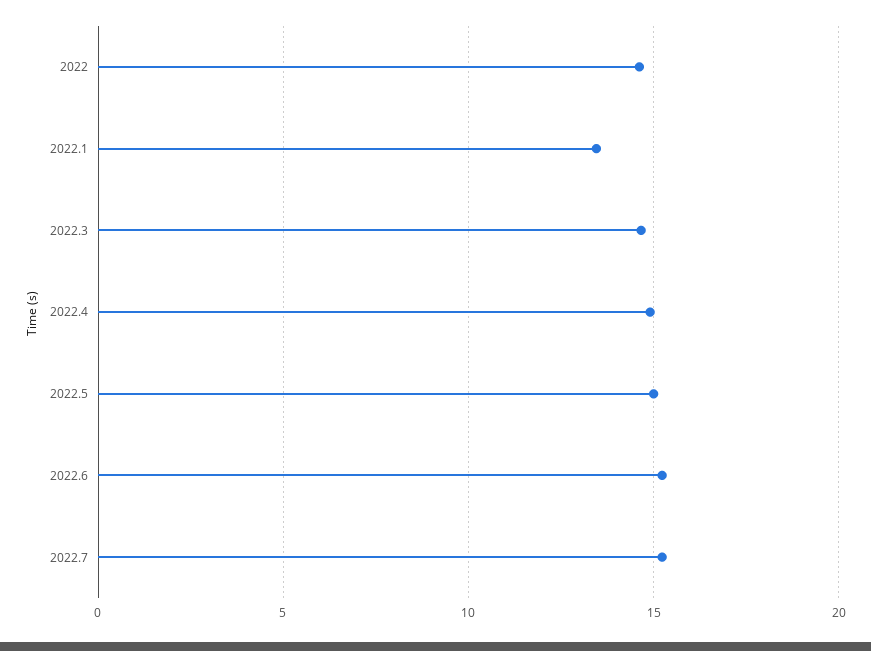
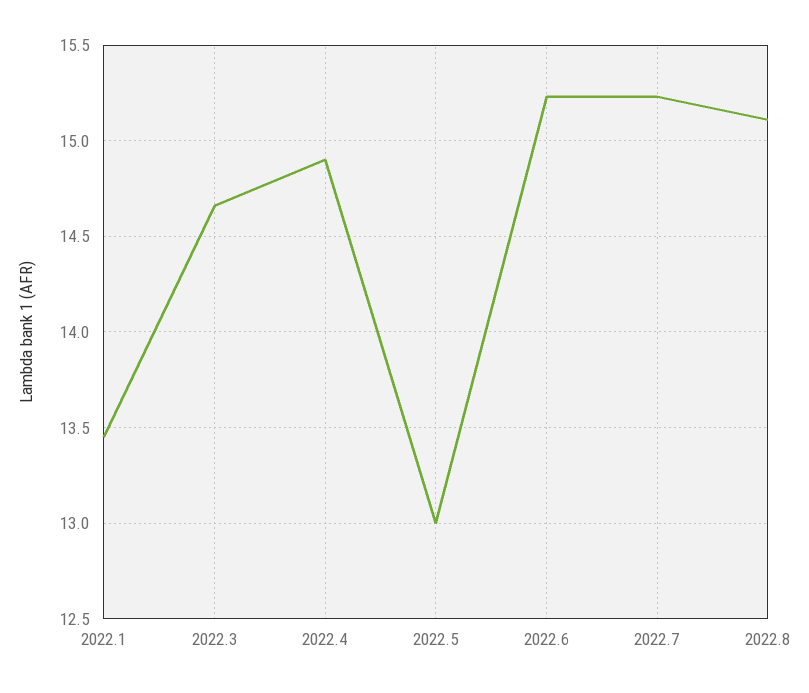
2022: 14.5 -> none
2022.5: 15 -> 13
2022.8: none -> 15.1

